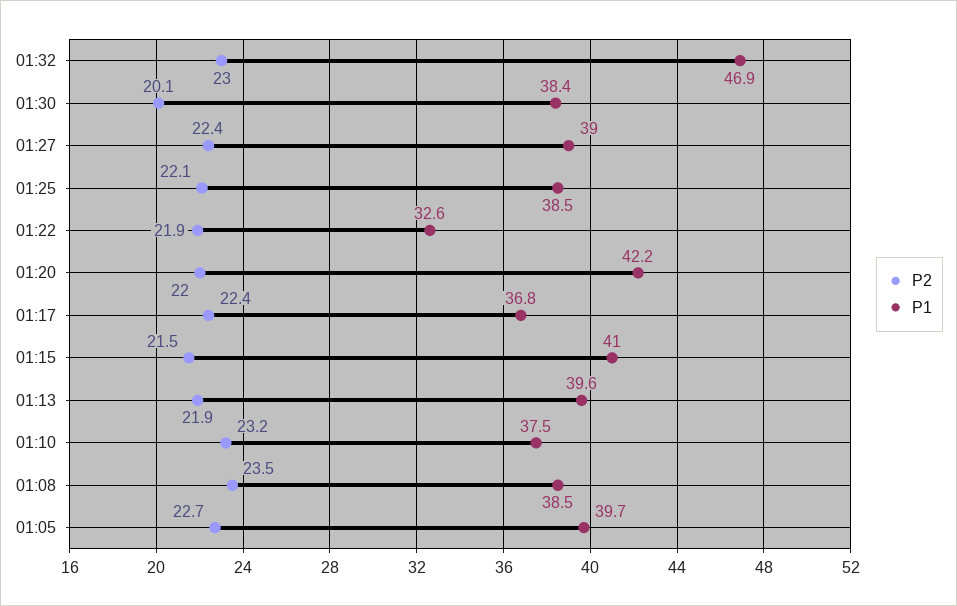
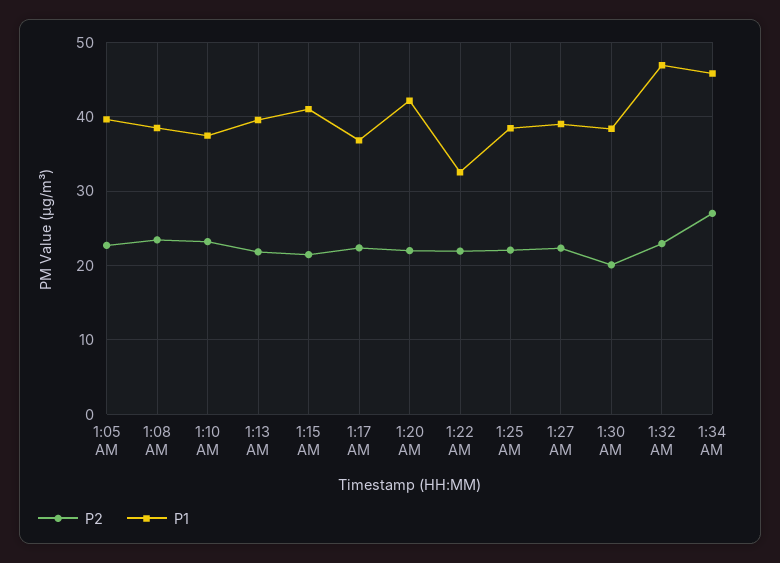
P2, 1:34 AM: none -> 27
P1, 1:34 AM: none -> 46

